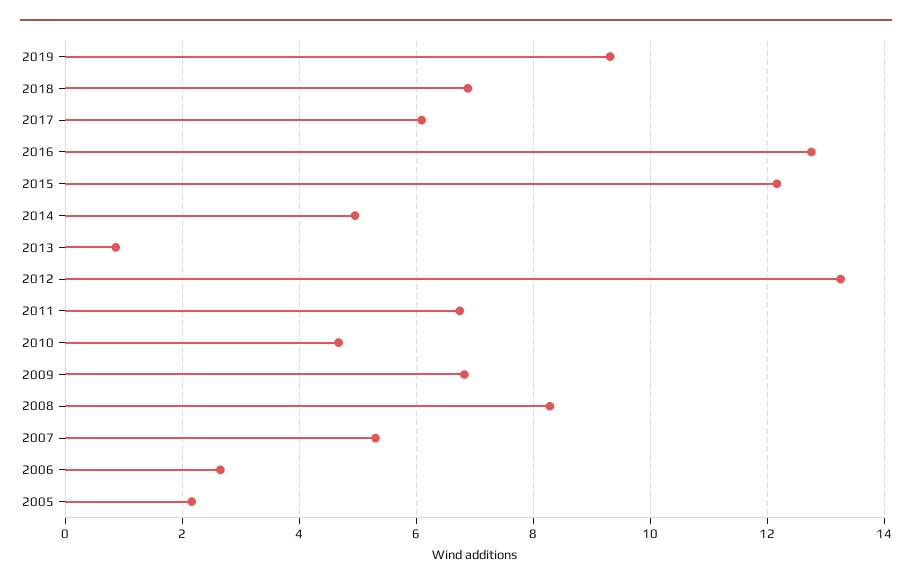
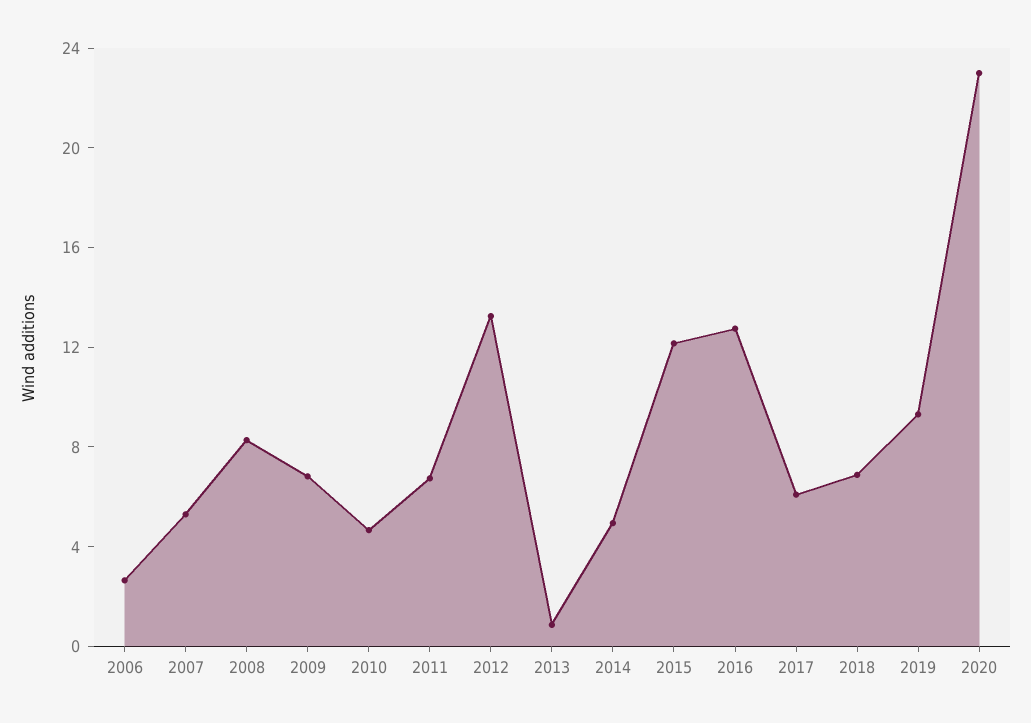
2005: 2.2 -> none
2020: none -> 23

